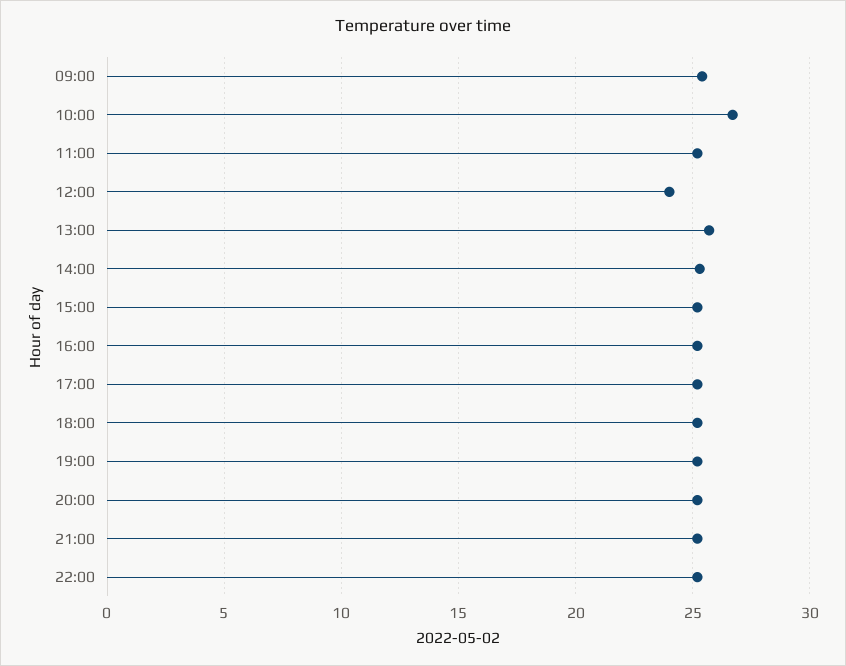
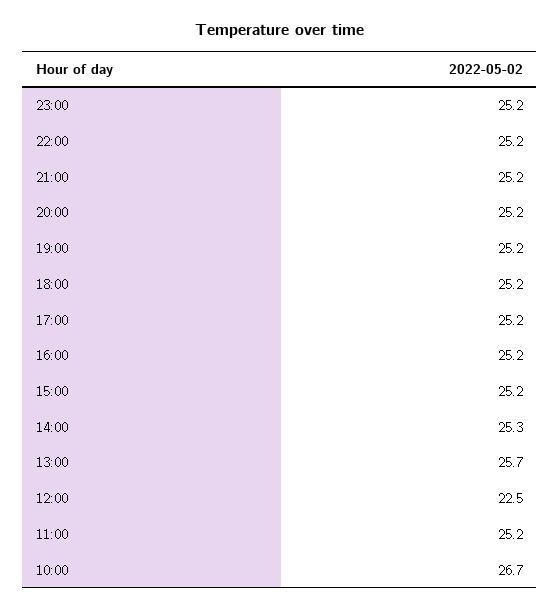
09:00: 25.5 -> none
12:00: 24 -> 22.5
23:00: none -> 25.2

